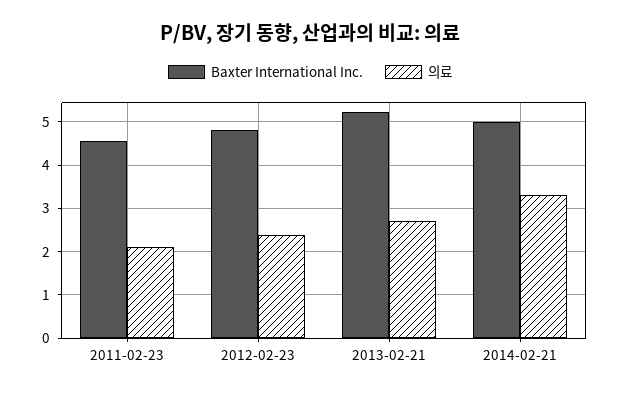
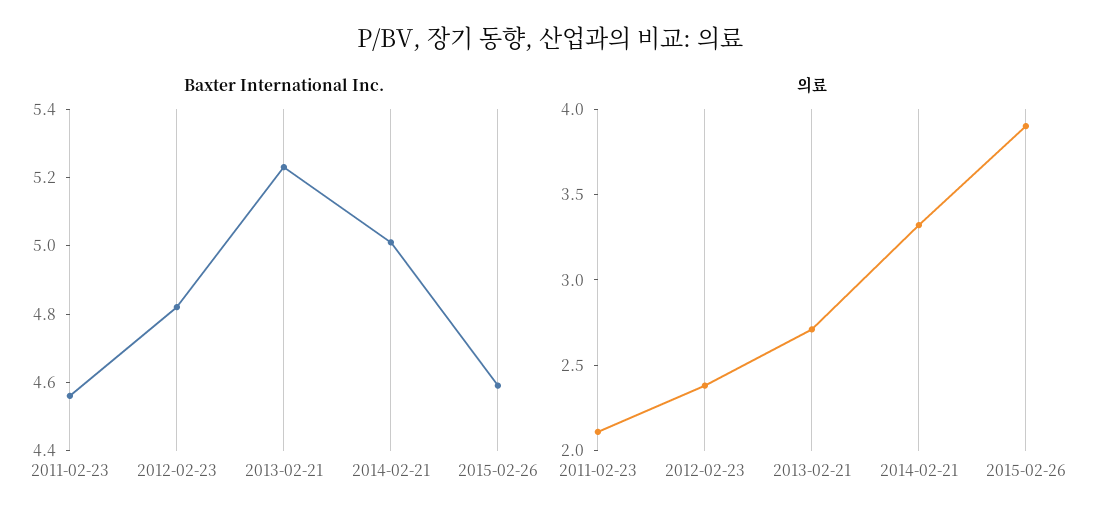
Baxter International Inc., 2015-02-26: none -> 4.6
의료, 2015-02-26: none -> 3.9

